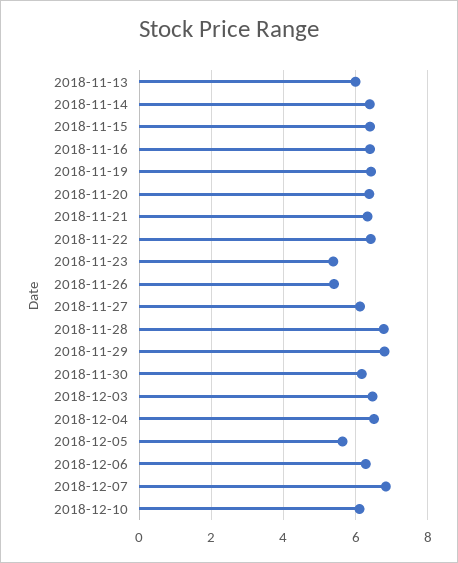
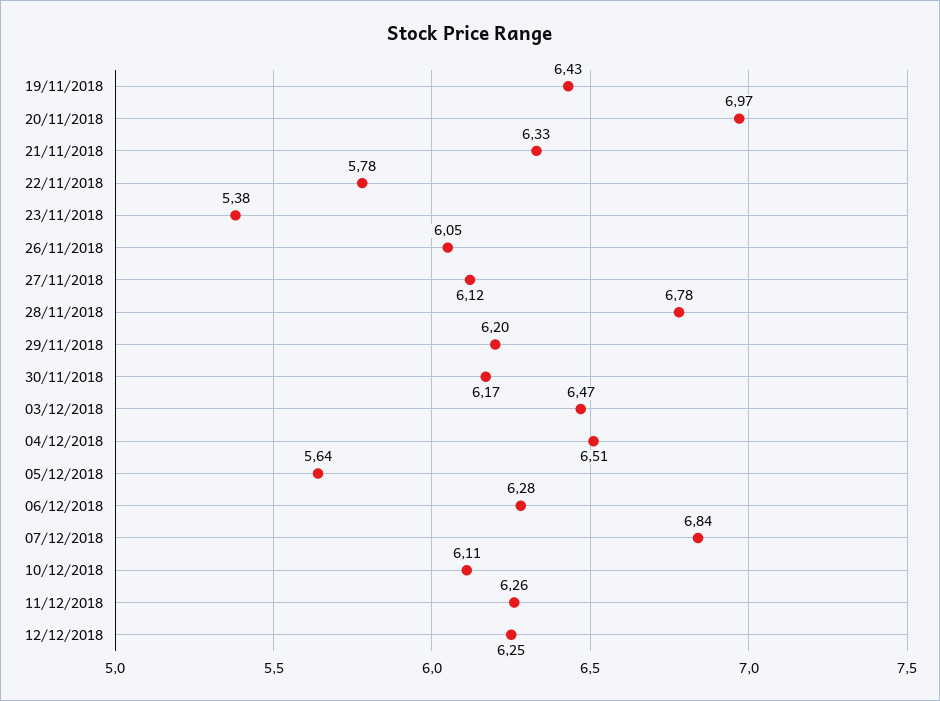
2018-11-13: 6 -> none
2018-11-14: 6.4 -> none
2018-11-15: 6.4 -> none
2018-11-16: 6.4 -> none
2018-11-20: 6.4 -> 6.97
2018-11-22: 6.4 -> 5.78
2018-11-26: 5.4 -> 6.05
2018-11-29: 6.8 -> 6.2
11/12/2018: none -> 6.26
12/12/2018: none -> 6.25

